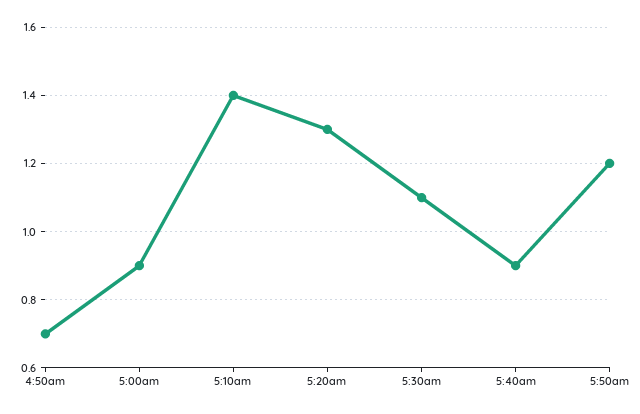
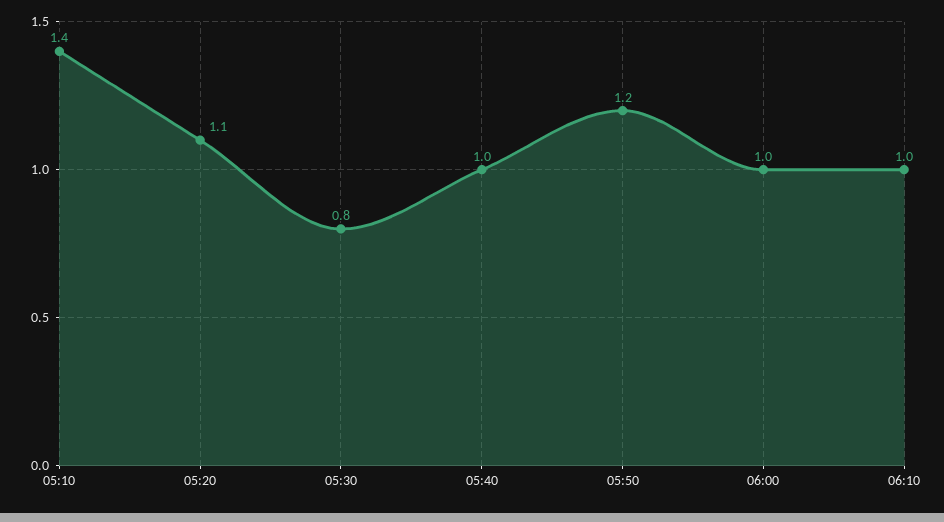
4:50am: 0.7 -> none
5:00am: 0.9 -> none
5:20am: 1.3 -> 1.1
5:30am: 1.1 -> 0.8
5:40am: 0.9 -> 1
06:00: none -> 1
06:10: none -> 1

